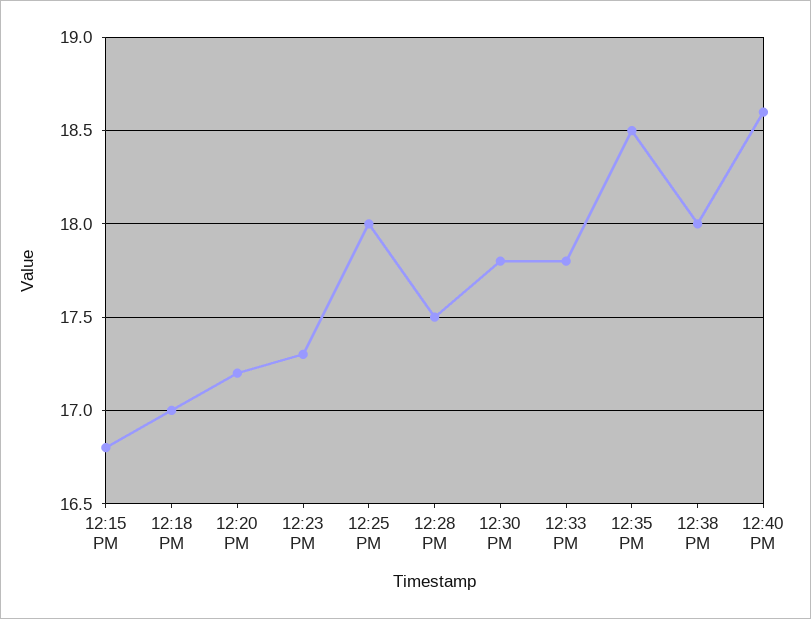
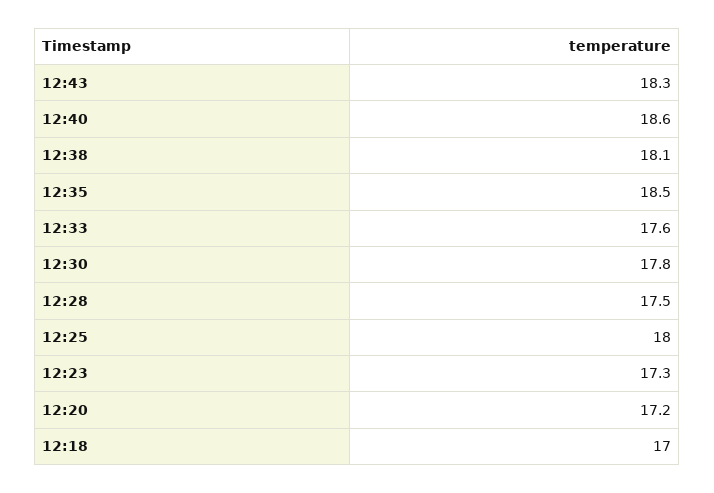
12:15 PM: 16.8 -> none
12:33 PM: 17.8 -> 17.6
12:38 PM: 18 -> 18.1
12:43: none -> 18.3

